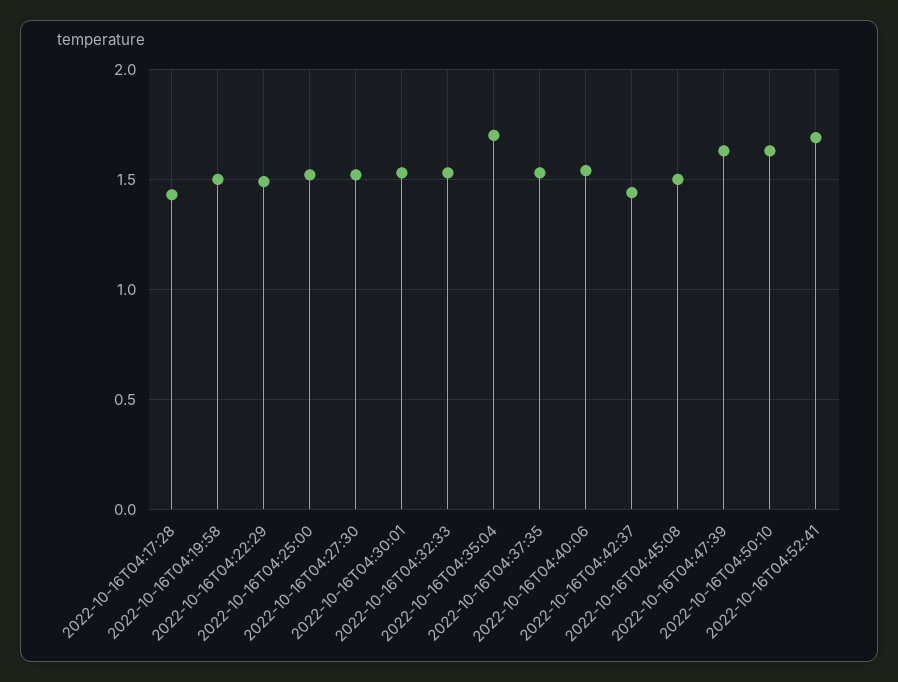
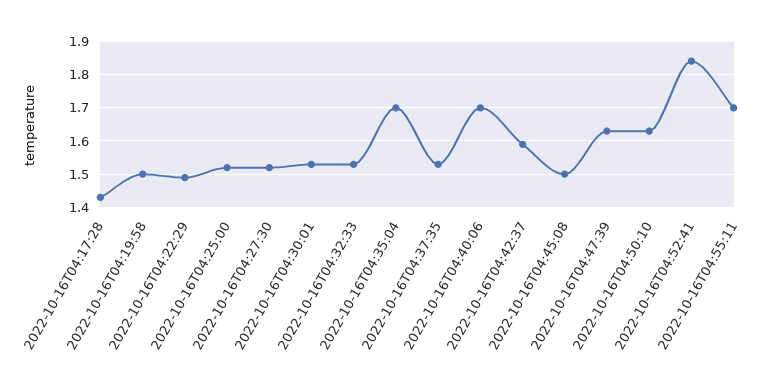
2022-10-16T04:40:06: 1.55 -> 1.7
2022-10-16T04:42:37: 1.45 -> 1.6
2022-10-16T04:52:41: 1.7 -> 1.85
2022-10-16T04:55:11: none -> 1.7

